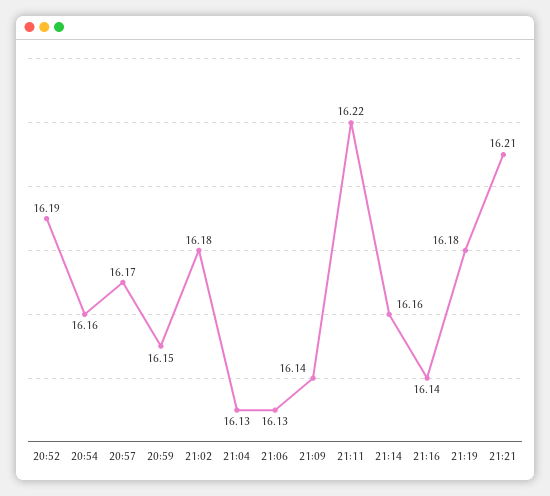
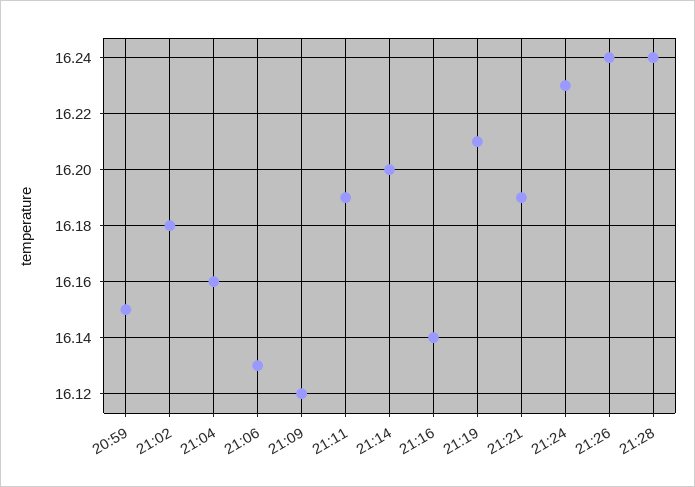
20:52: 16.19 -> none
20:54: 16.16 -> none
20:57: 16.17 -> none
21:04: 16.13 -> 16.16
21:09: 16.14 -> 16.12
21:11: 16.22 -> 16.19
21:14: 16.16 -> 16.2
21:19: 16.18 -> 16.21
21:21: 16.21 -> 16.19
21:24: none -> 16.23
21:26: none -> 16.24
21:28: none -> 16.24

